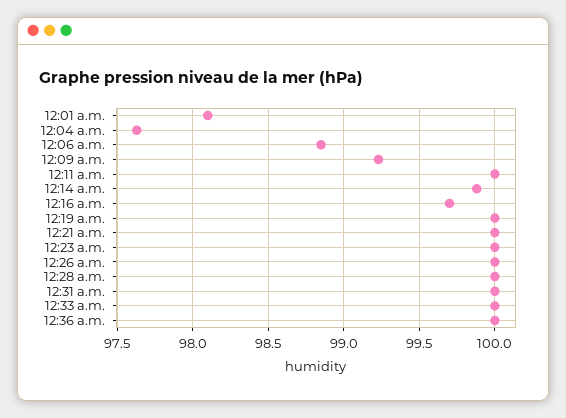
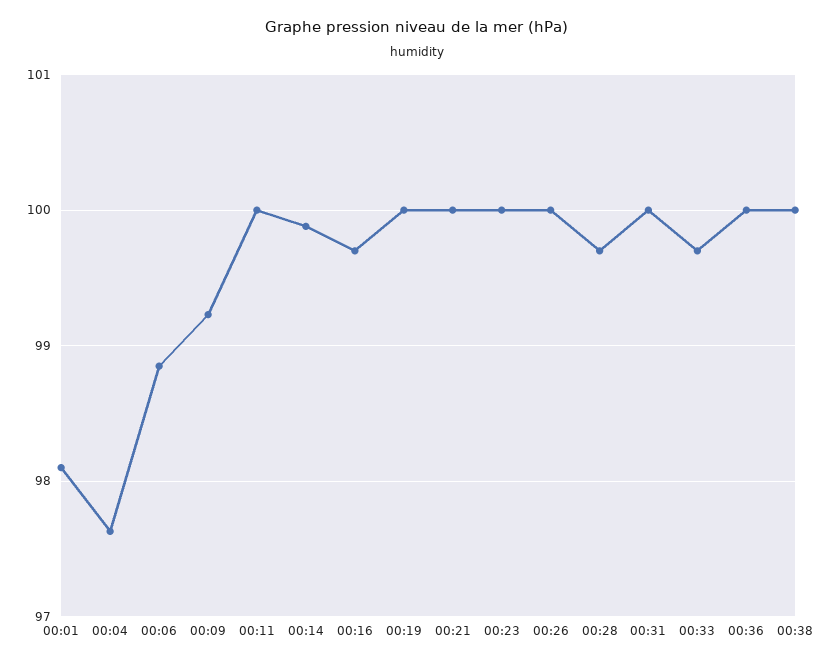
12:28 a.m.: 100 -> 99.7
12:33 a.m.: 100 -> 99.7
00:38: none -> 100

